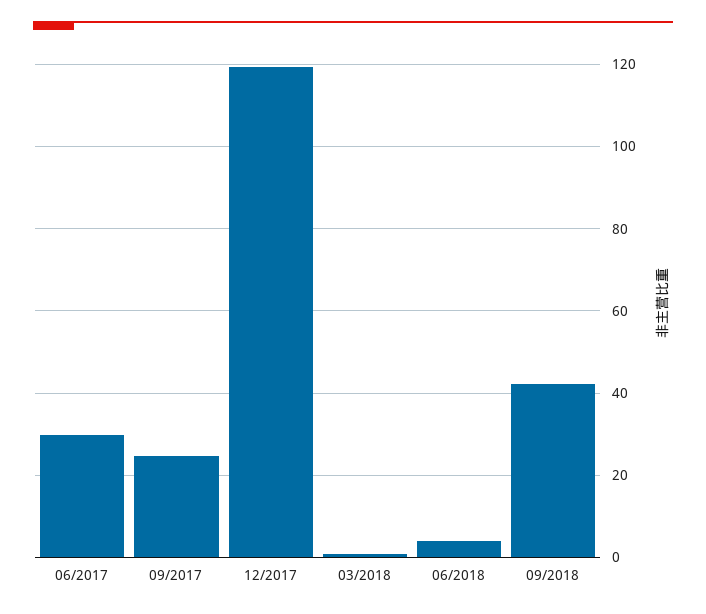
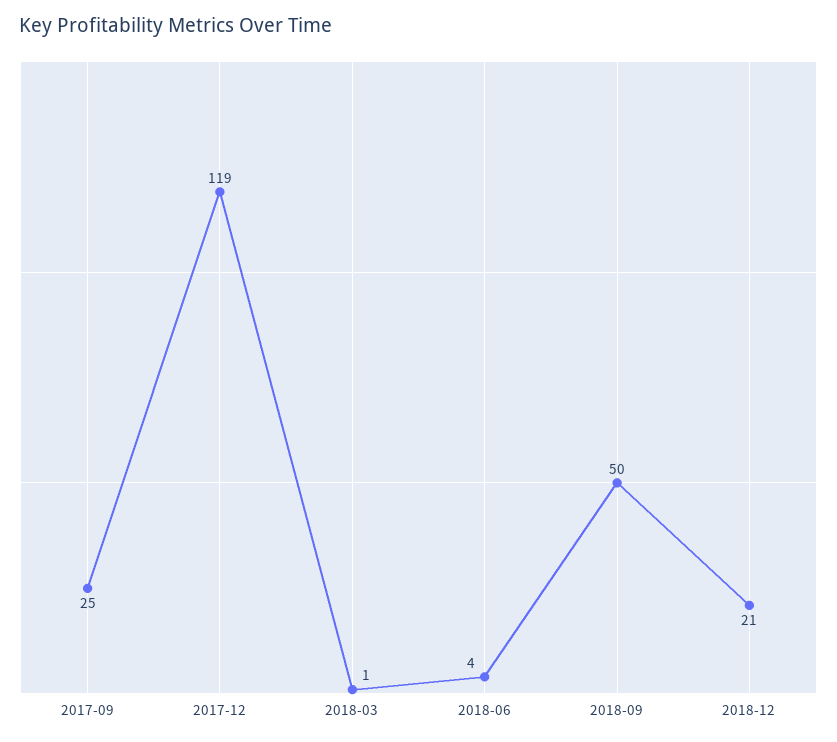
06/2017: 30 -> none
09/2018: 42 -> 50
2018-12: none -> 21

